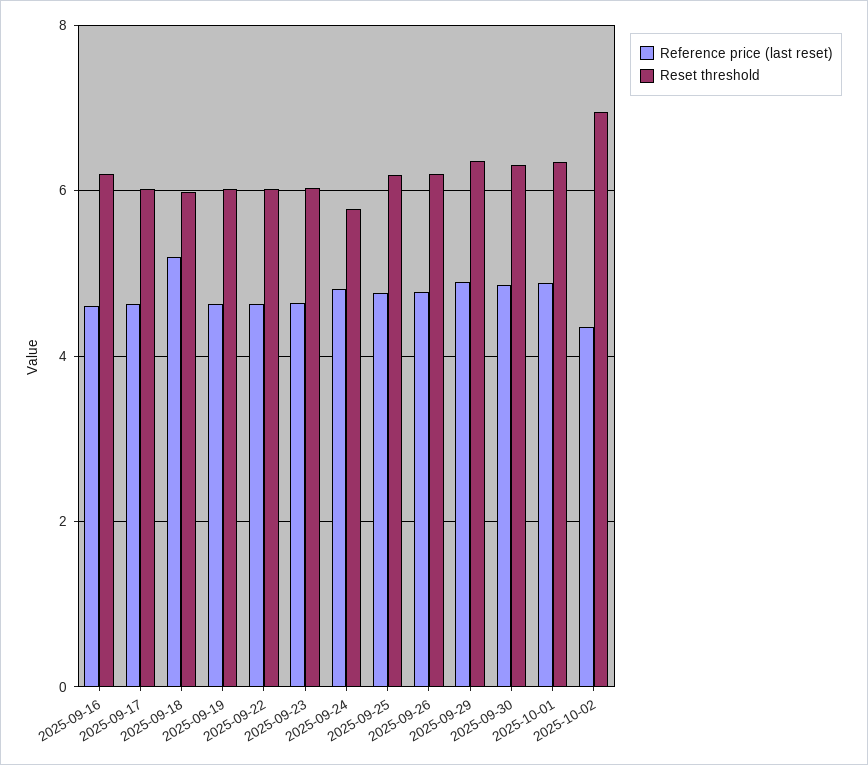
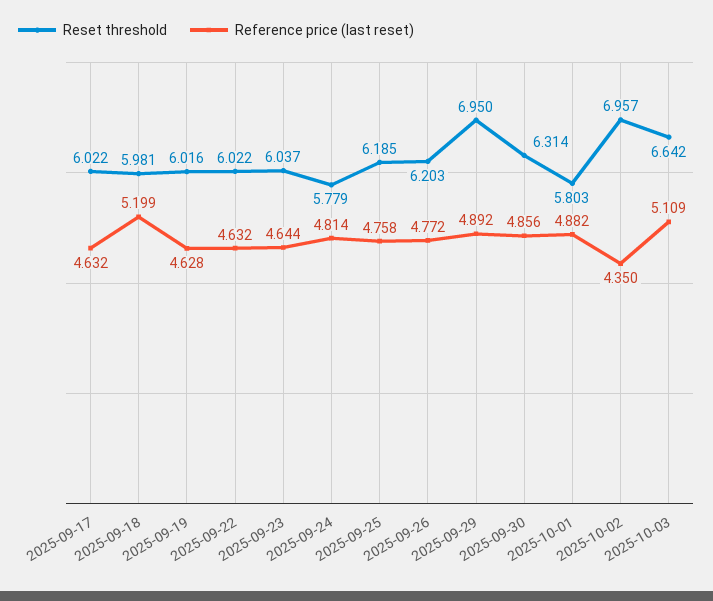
Reference price (last reset), 2025-09-16: 4.6 -> none
Reset threshold, 2025-09-16: 6.2 -> none
Reset threshold, 2025-09-29: 6.4 -> 6.95
Reset threshold, 2025-10-01: 6.4 -> 5.803
Reset threshold, 2025-10-03: none -> 6.642
Reference price (last reset), 2025-10-03: none -> 5.109

